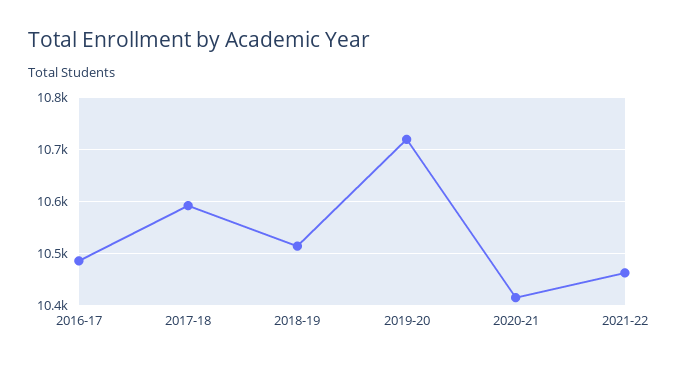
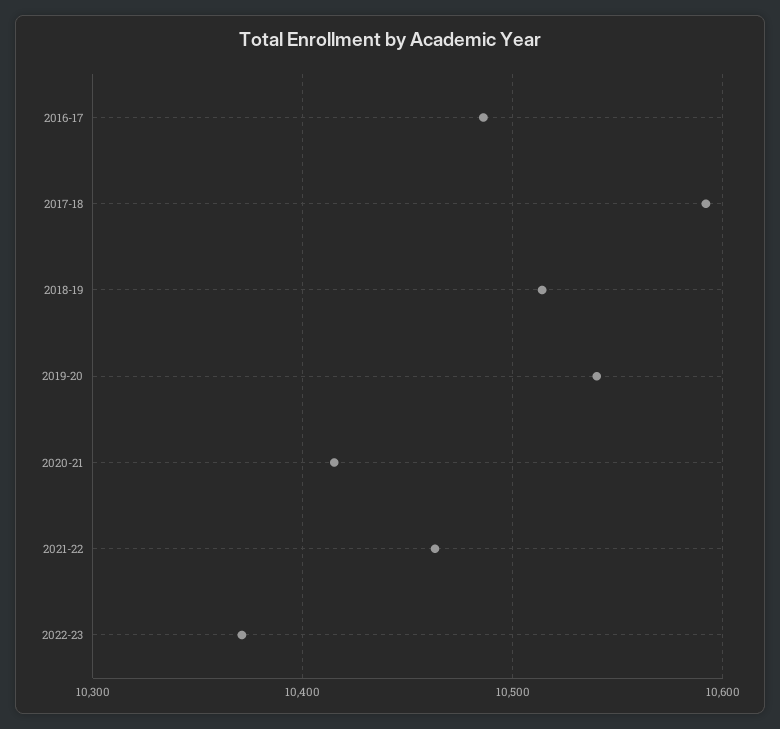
2019-20: 10720 -> 10540
2022-23: none -> 10370

